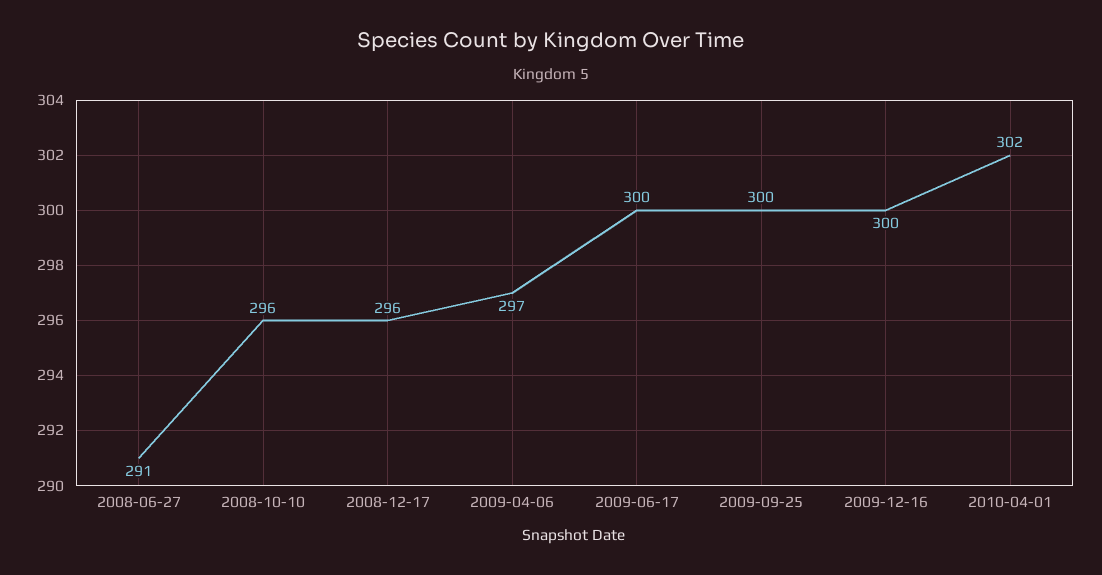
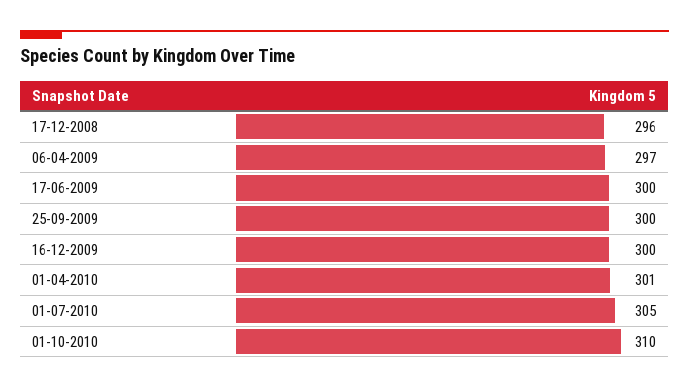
2008-06-27: 291 -> none
2008-10-10: 296 -> none
2010-04-01: 302 -> 301
01-07-2010: none -> 305
01-10-2010: none -> 310

